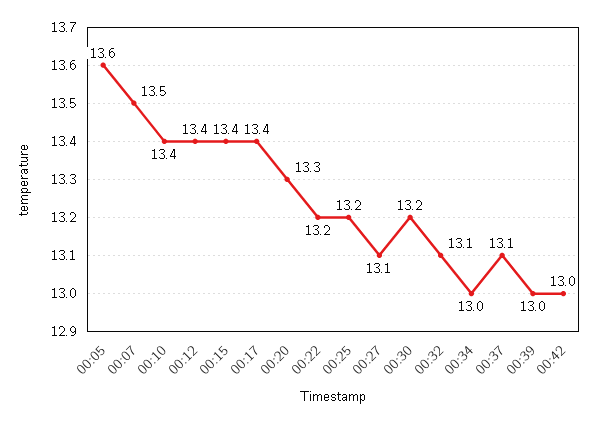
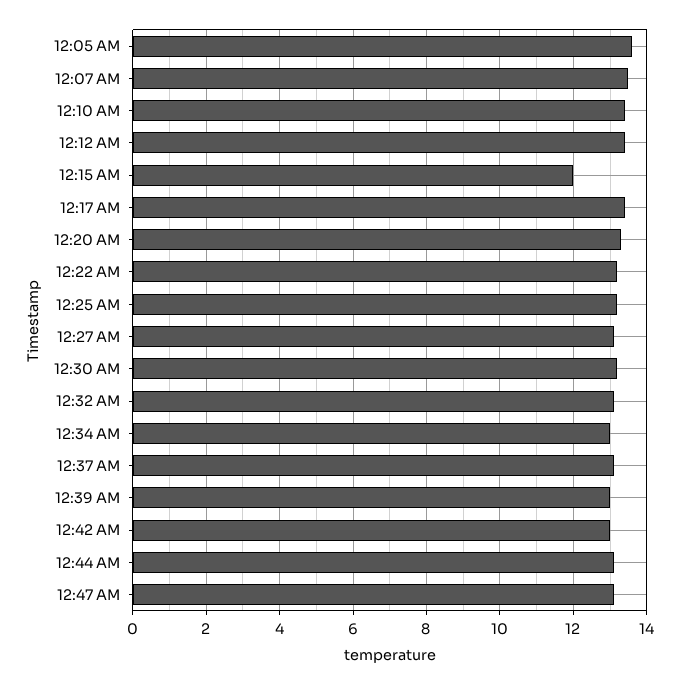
00:15: 13.4 -> 12
12:44 AM: none -> 13
12:47 AM: none -> 13

